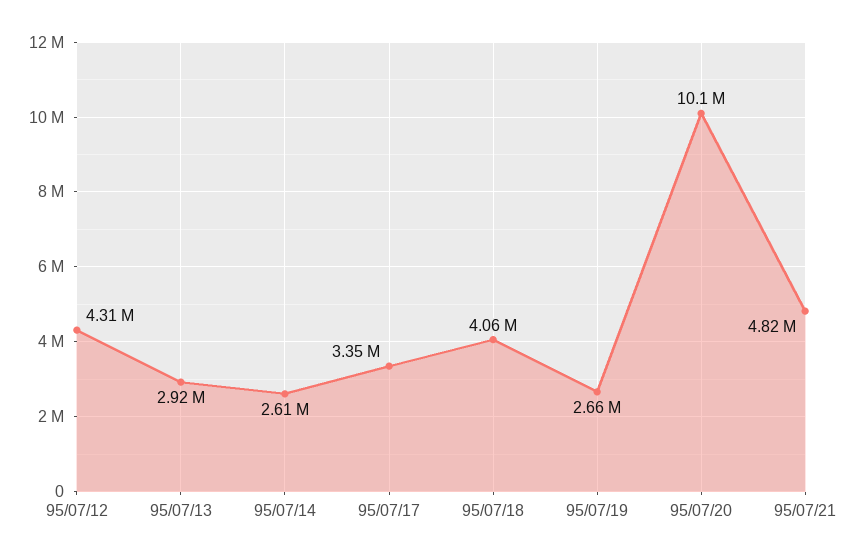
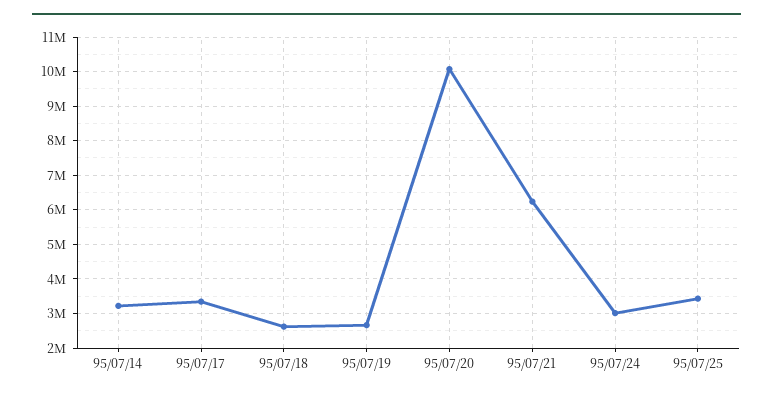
95/07/12: 4310000 -> none
95/07/13: 2920000 -> none
95/07/14: 2610000 -> 3200000
95/07/18: 4060000 -> 2600000
95/07/21: 4820000 -> 6200000
95/07/24: none -> 3000000
95/07/25: none -> 3400000

